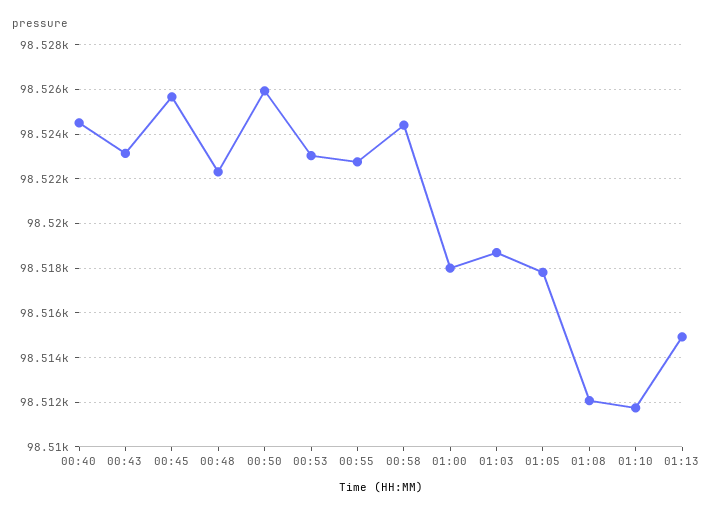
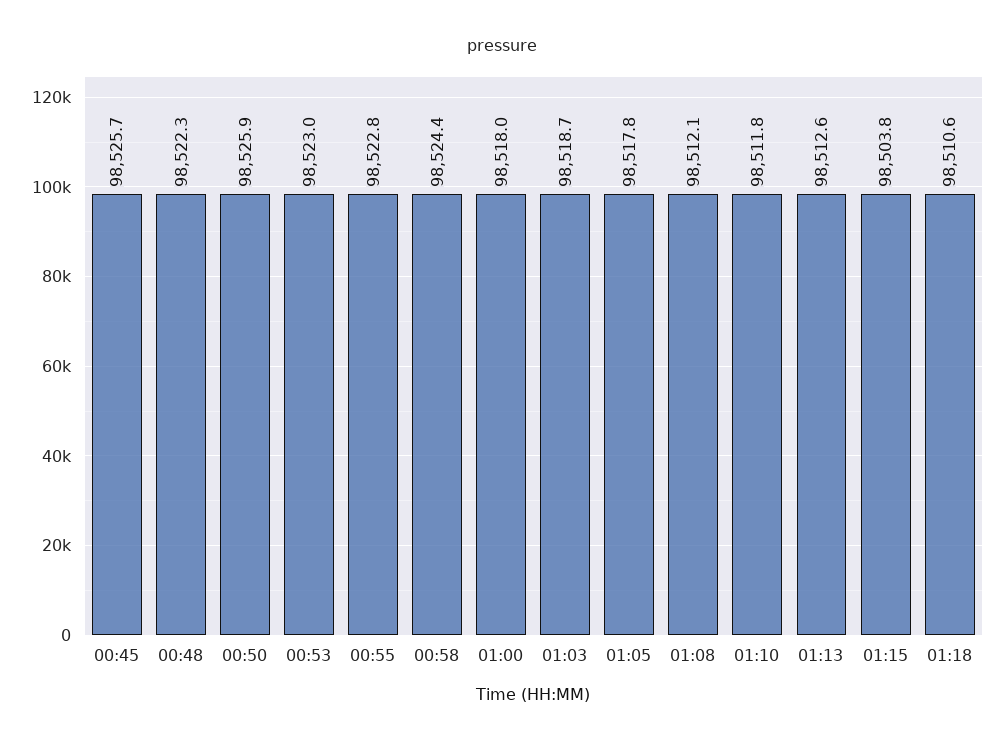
00:40: 98524.5 -> none
00:43: 98523 -> none
01:13: 98515 -> 98512.6
01:15: none -> 98503.8
01:18: none -> 98510.6

